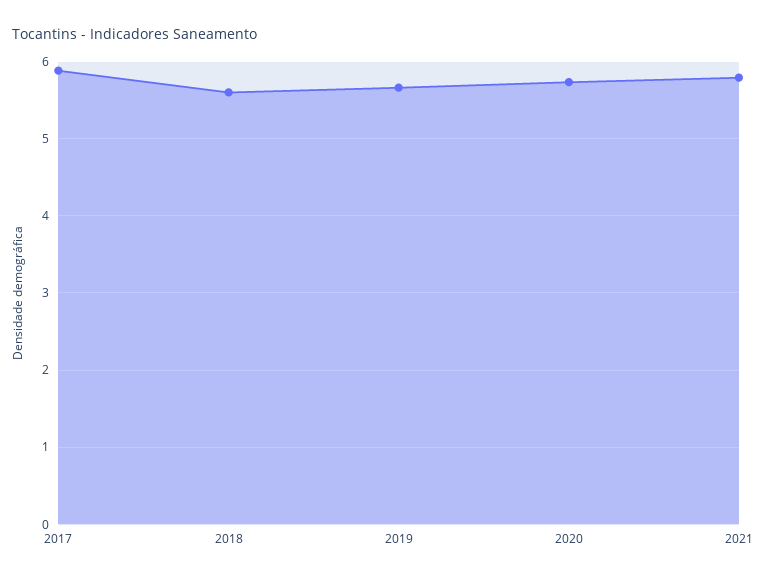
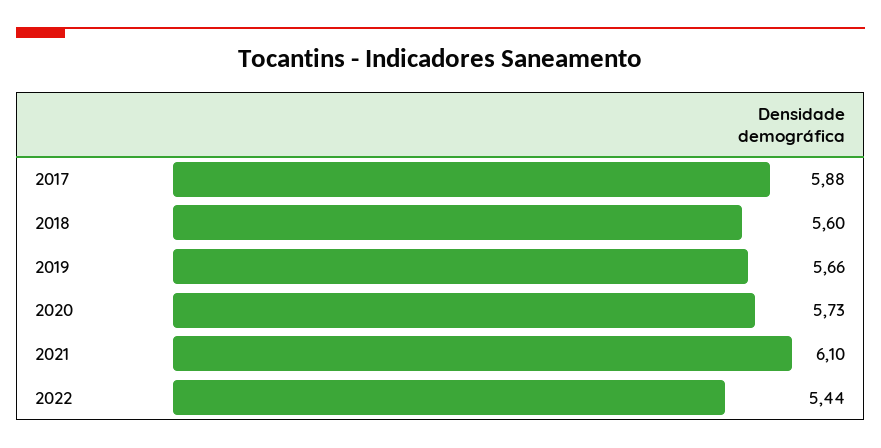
2021: 5.8 -> 6.1
2022: none -> 5.44

